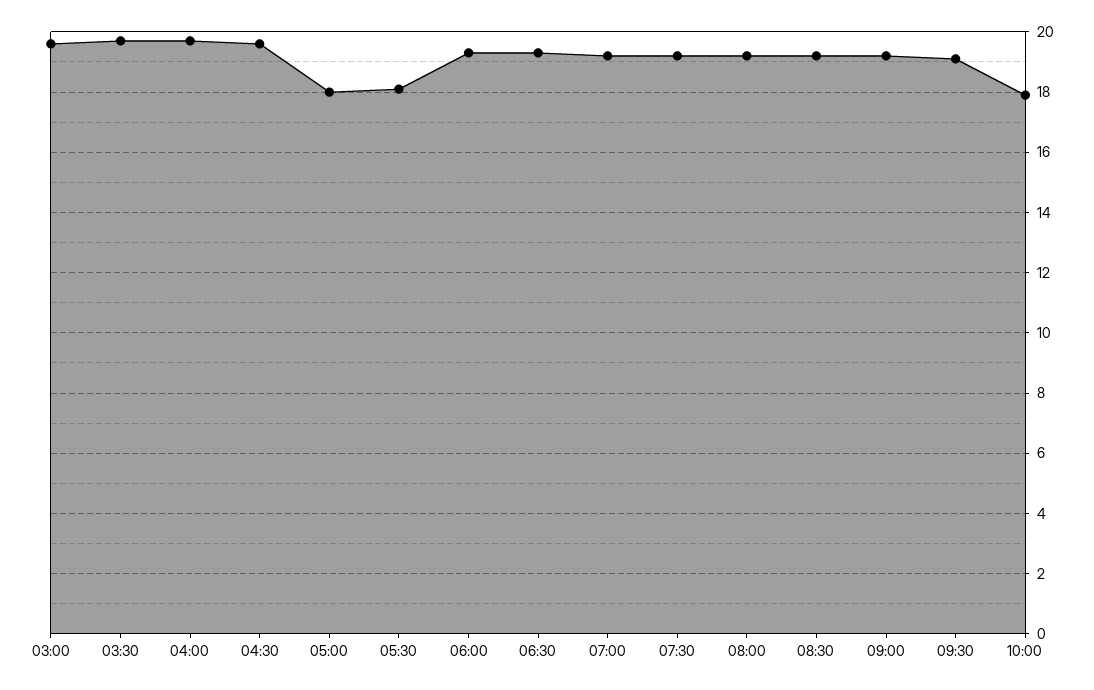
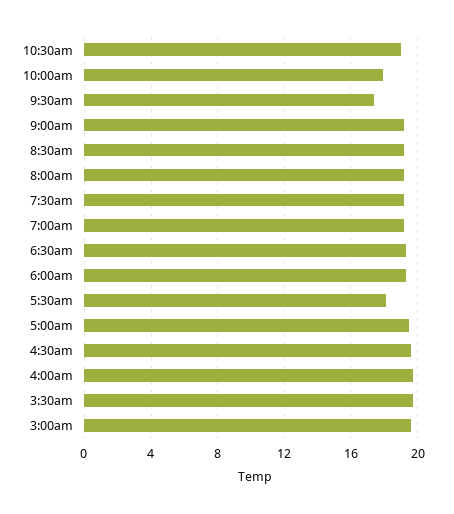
05:00: 18 -> 19.5
09:30: 19 -> 17.5
10:30am: none -> 19

